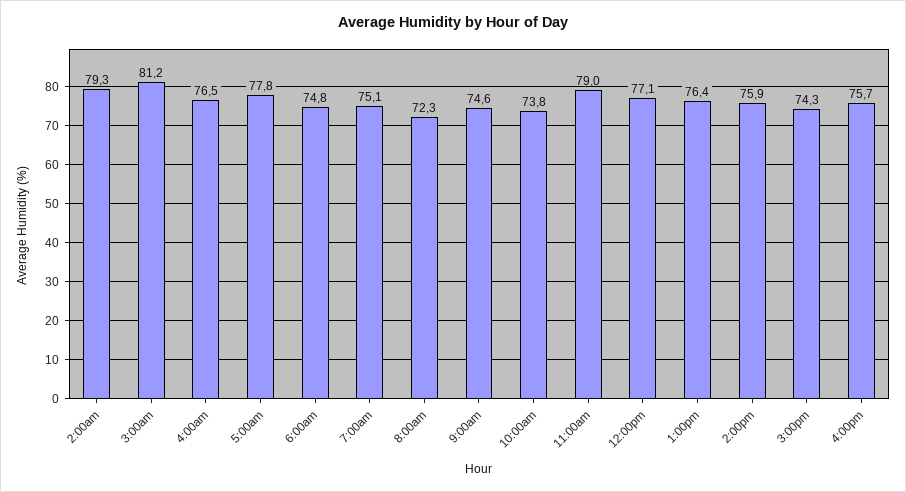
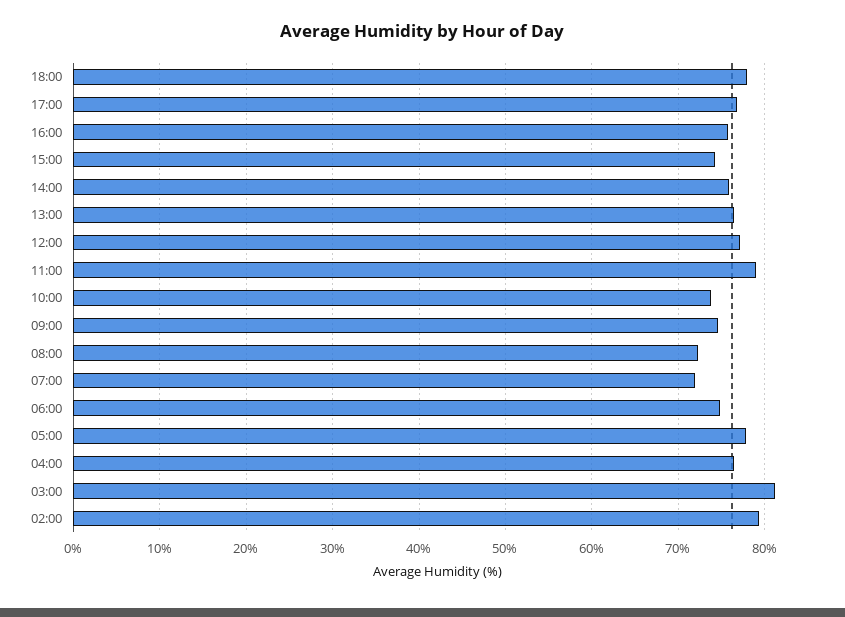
7:00am: 75.1 -> 72
18:00: none -> 78
17:00: none -> 77

